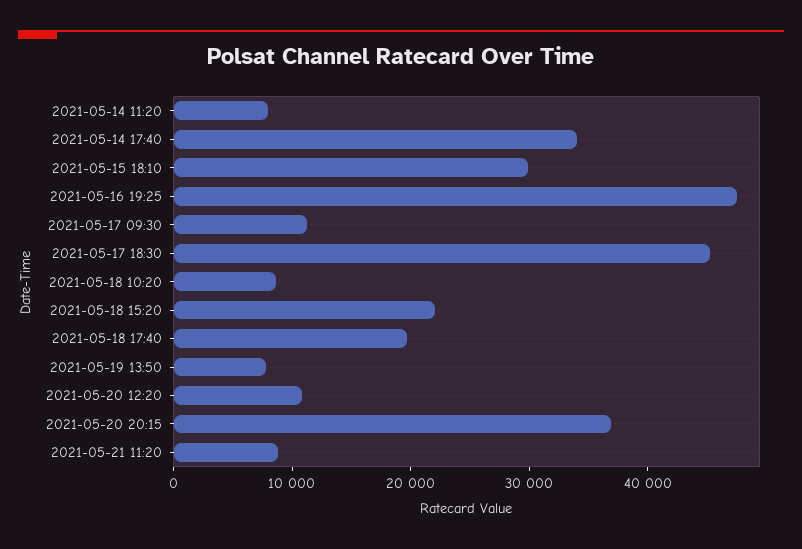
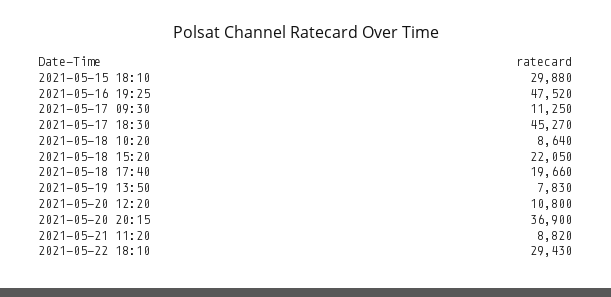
2021-05-14 11:20: 8000 -> none
2021-05-14 17:40: 34000 -> none
2021-05-22 18:10: none -> 29430

